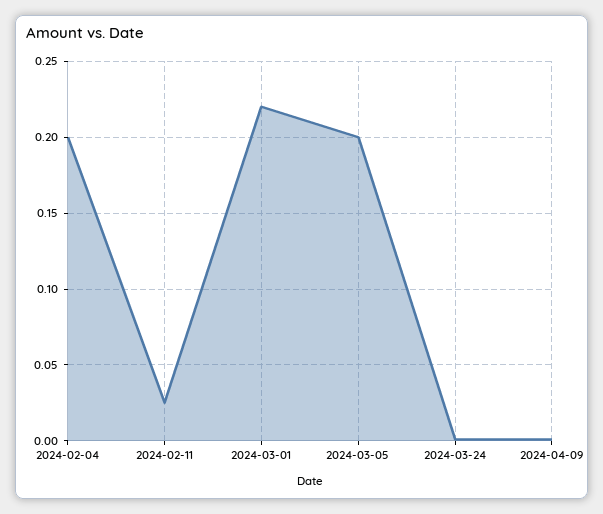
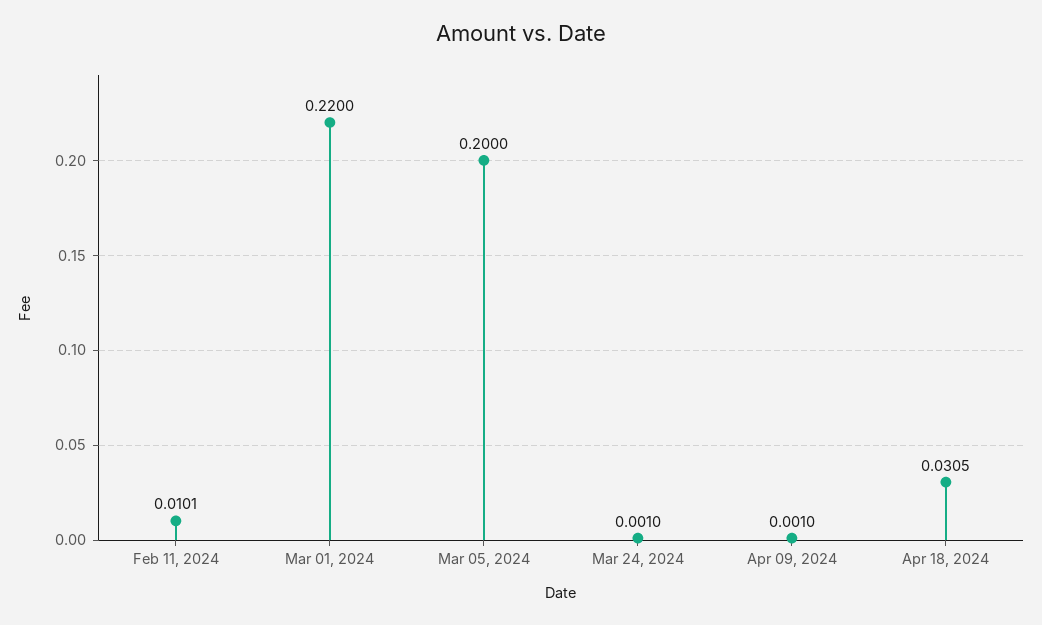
2024-02-04: 0.2 -> none
2024-02-11: 0.025 -> 0.0101
Apr 18, 2024: none -> 0.0305

